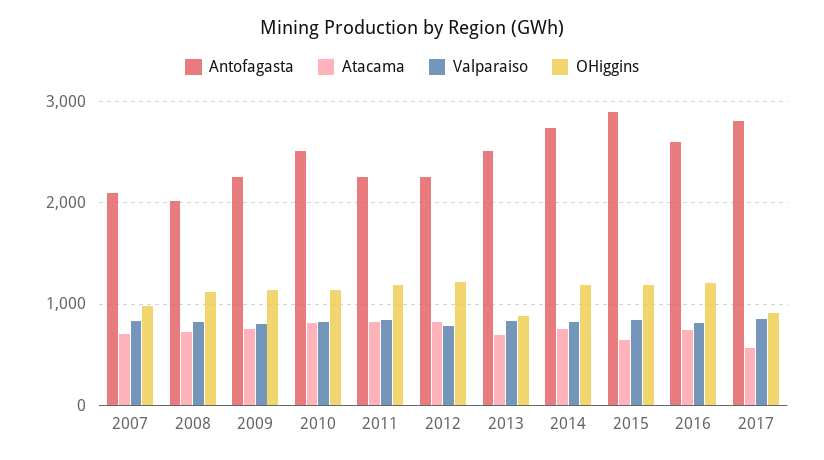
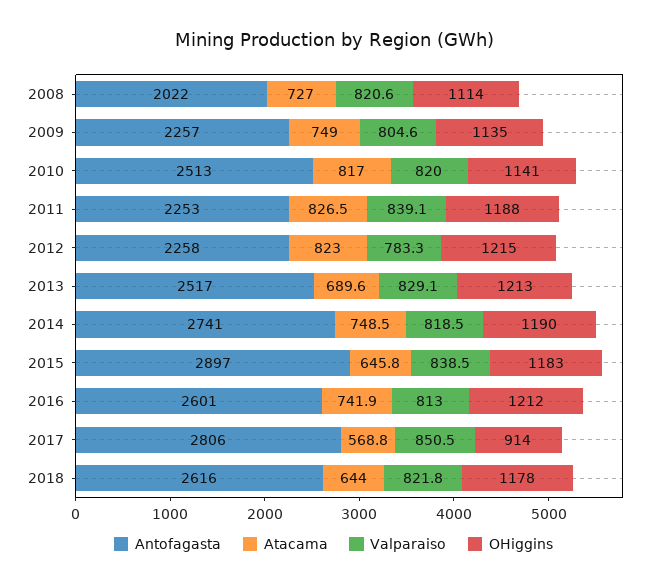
Antofagasta, 2007: 2100 -> none
Atacama, 2007: 700 -> none
Valparaiso, 2007: 800 -> none
OHiggins, 2007: 1000 -> none
OHiggins, 2013: 900 -> 1213
Antofagasta, 2018: none -> 2616
Atacama, 2018: none -> 644
Valparaiso, 2018: none -> 821.8
OHiggins, 2018: none -> 1178

